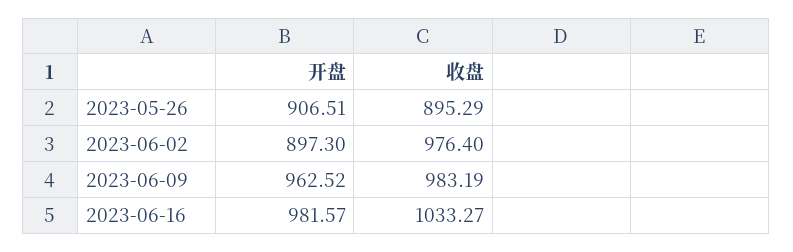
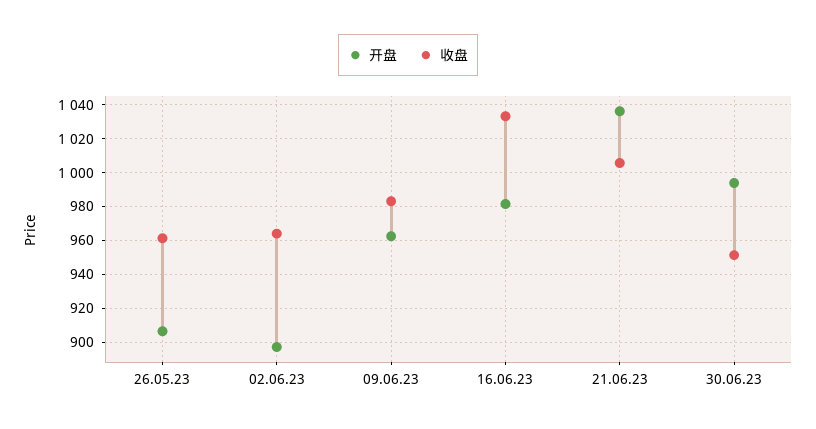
收盘, 2023-05-26: 895.29 -> 960
收盘, 2023-06-02: 976.4 -> 965
开盘, 21.06.23: none -> 1035
收盘, 21.06.23: none -> 1005
开盘, 30.06.23: none -> 995
收盘, 30.06.23: none -> 950

